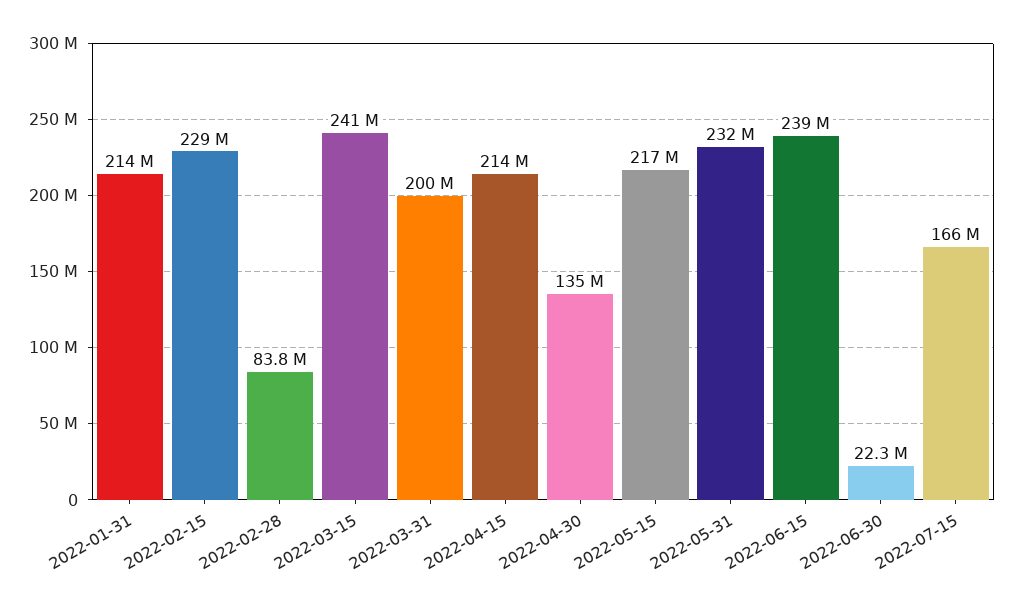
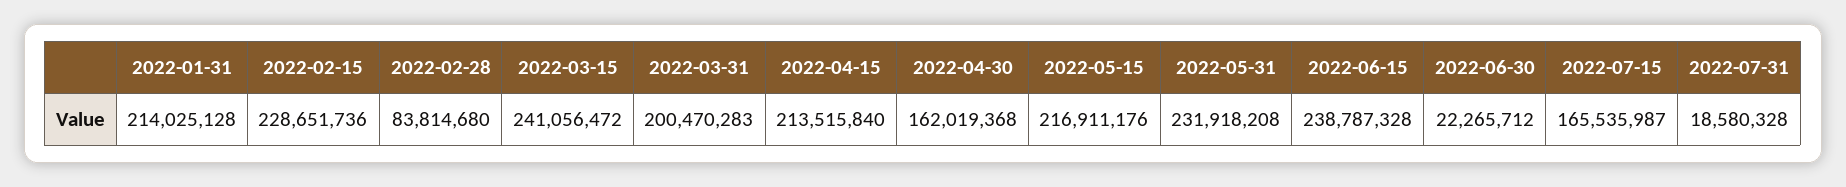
2022-04-30: 135000000 -> 162019368
2022-07-31: none -> 18580328

